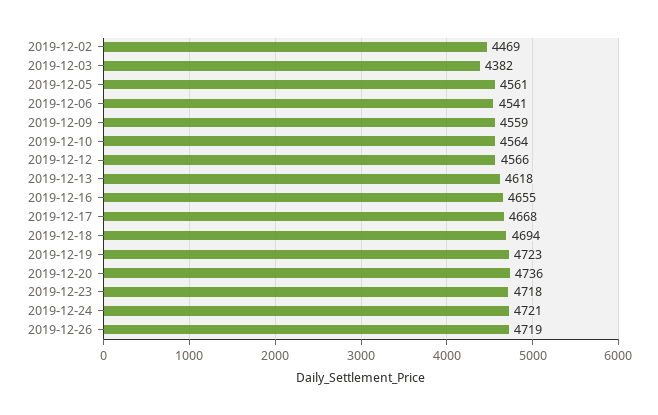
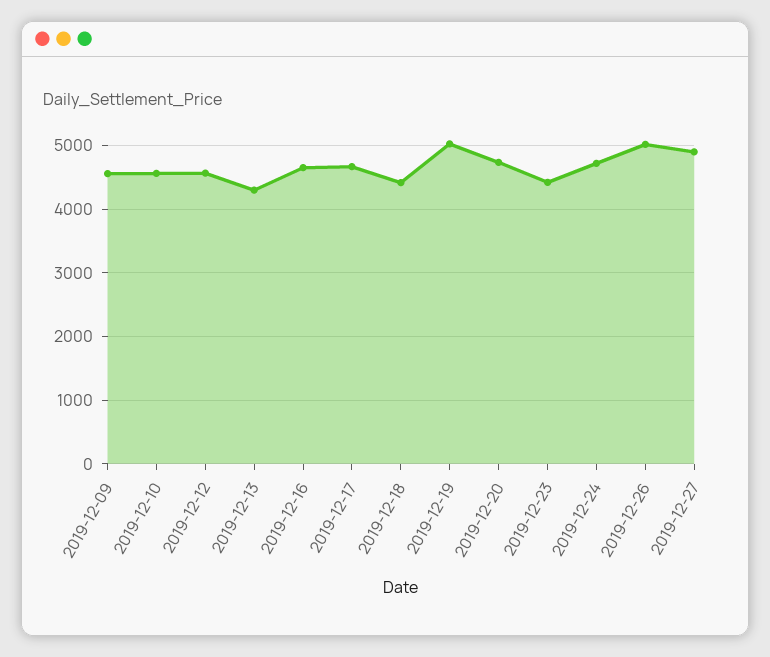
2019-12-02: 4469 -> none
2019-12-03: 4382 -> none
2019-12-05: 4561 -> none
2019-12-06: 4541 -> none
2019-12-13: 4618 -> 4300
2019-12-18: 4694 -> 4400
2019-12-19: 4723 -> 5000
2019-12-23: 4718 -> 4400
2019-12-26: 4719 -> 5000
2019-12-27: none -> 4900

